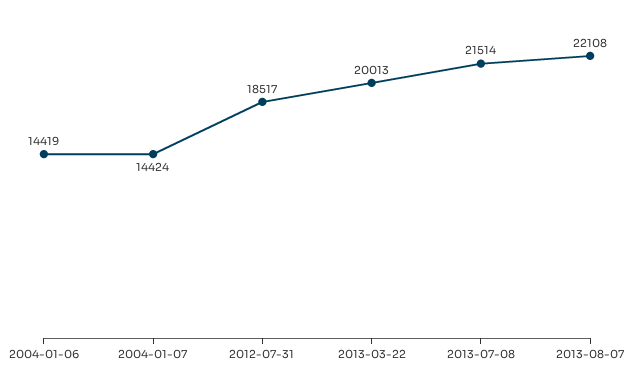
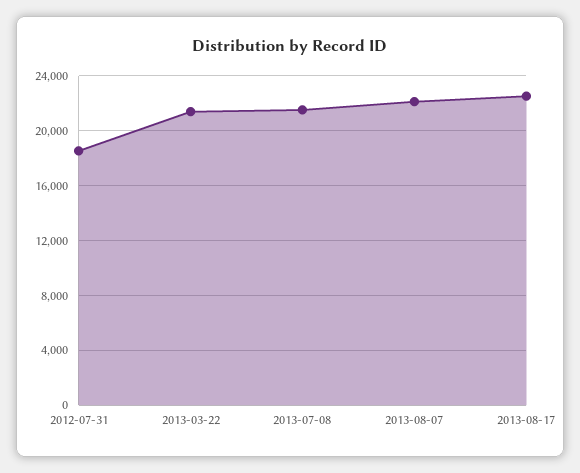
2004-01-06: 14419 -> none
2004-01-07: 14424 -> none
2013-03-22: 20013 -> 21500
2013-08-17: none -> 22500

